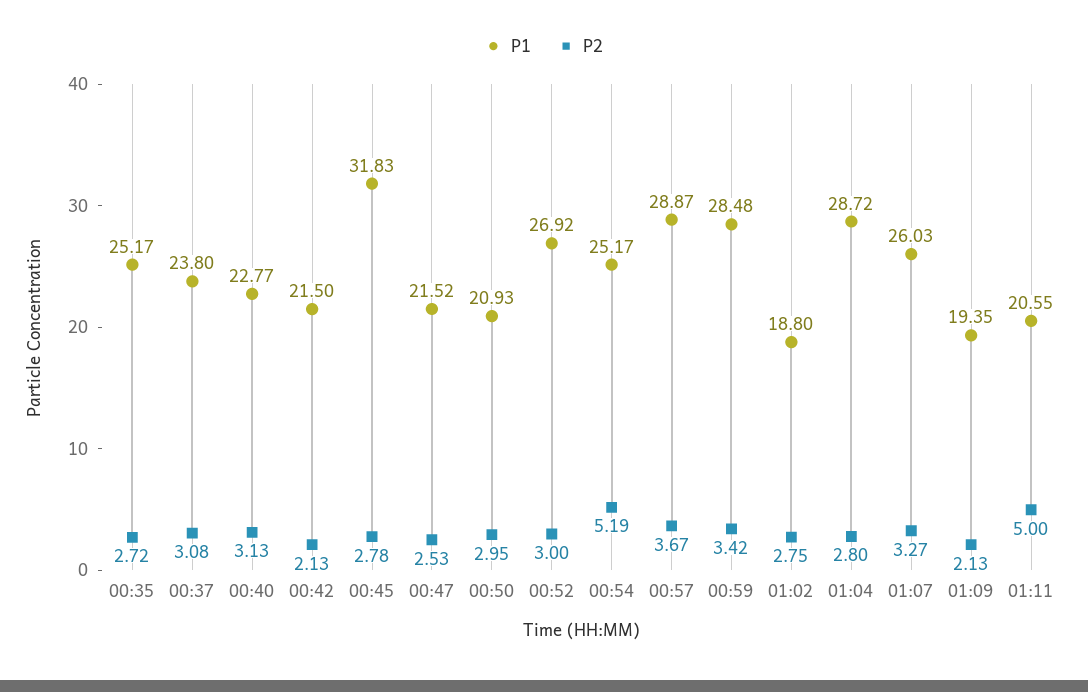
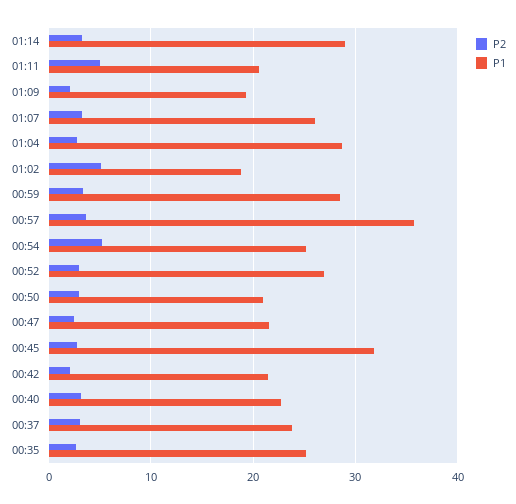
P1, 00:57: 28.87 -> 36
P2, 01:02: 2.75 -> 5
P2, 01:14: none -> 3
P1, 01:14: none -> 29

